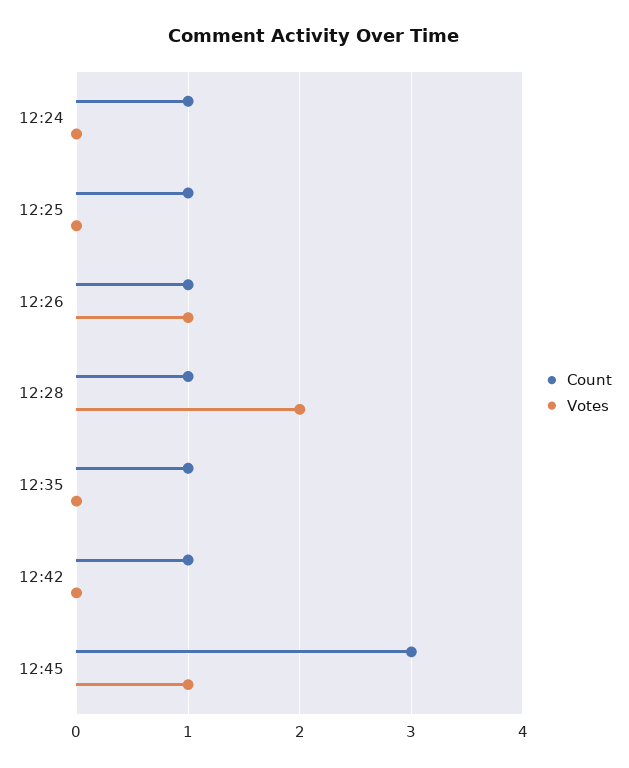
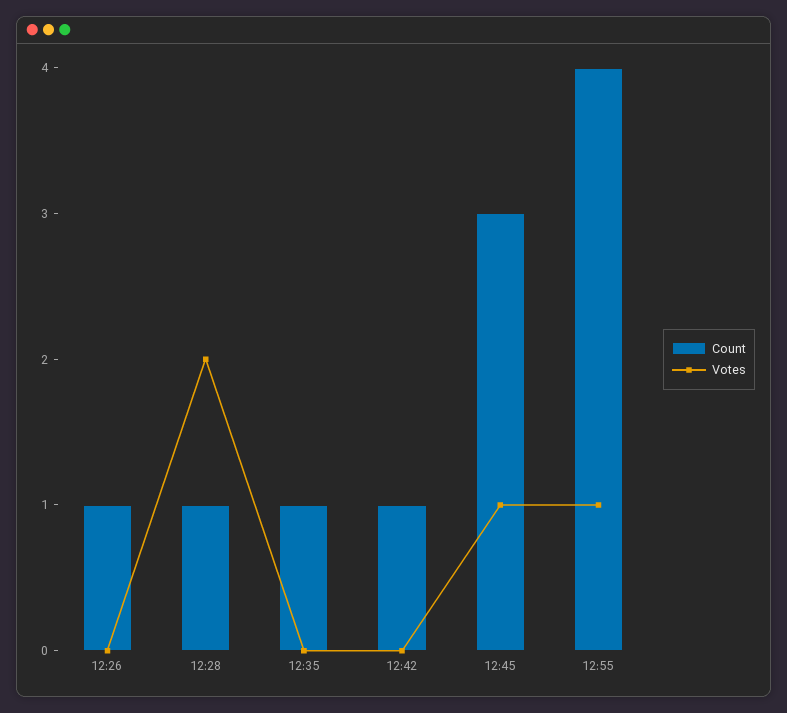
Count, 12:24: 1 -> none
Votes, 12:24: 0 -> none
Count, 12:25: 1 -> none
Votes, 12:25: 0 -> none
Votes, 12:26: 1 -> 0
Count, 12:55: none -> 4
Votes, 12:55: none -> 1

